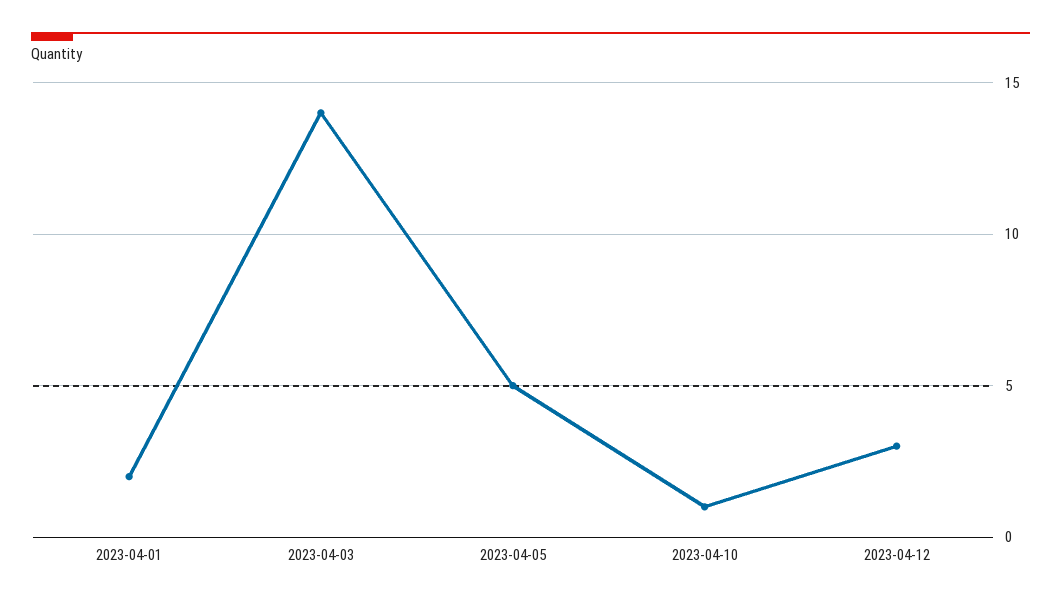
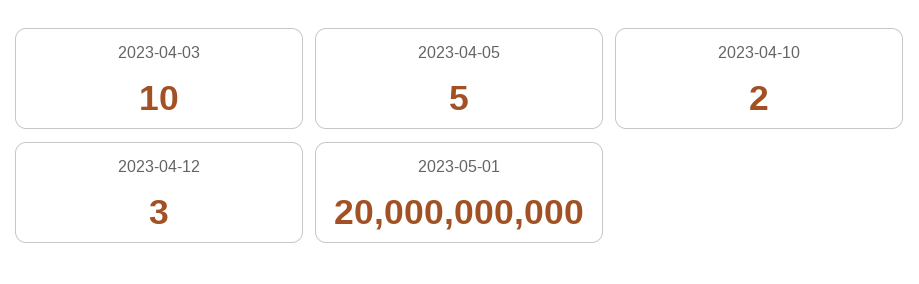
2023-04-01: 2 -> none
2023-04-03: 14 -> 10
2023-04-10: 1 -> 2
2023-05-01: none -> 20000000000

